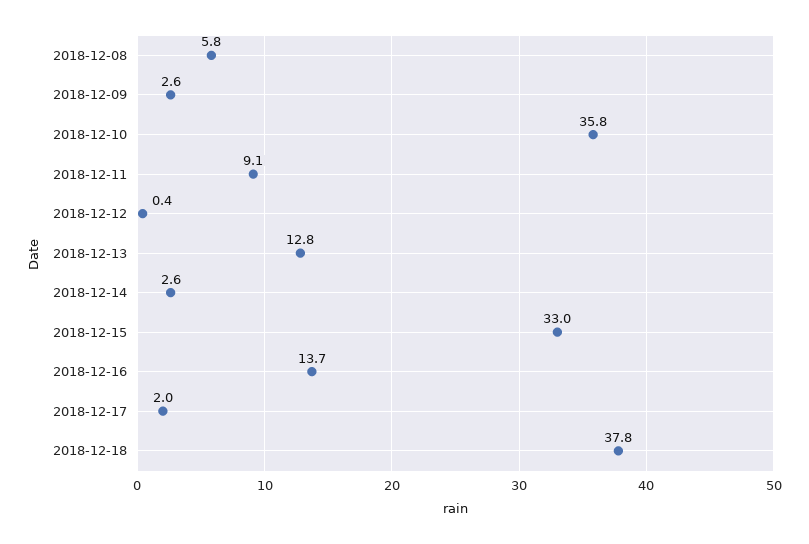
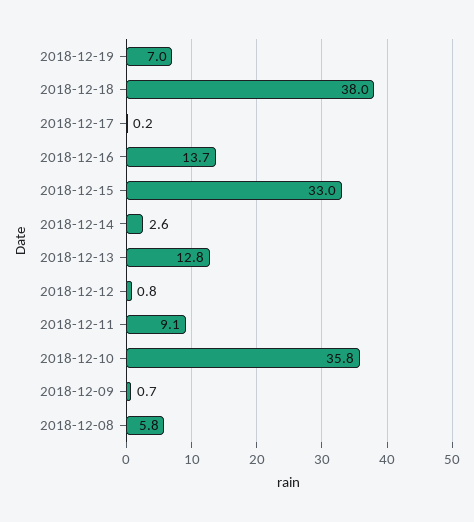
2018-12-09: 2.6 -> 0.7
2018-12-12: 0.4 -> 0.8
2018-12-17: 2 -> 0.2
2018-12-18: 37.8 -> 38
2018-12-19: none -> 7

